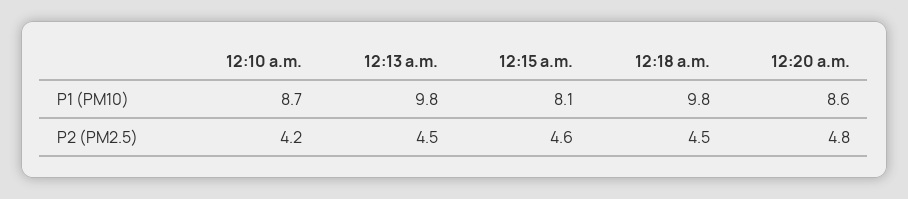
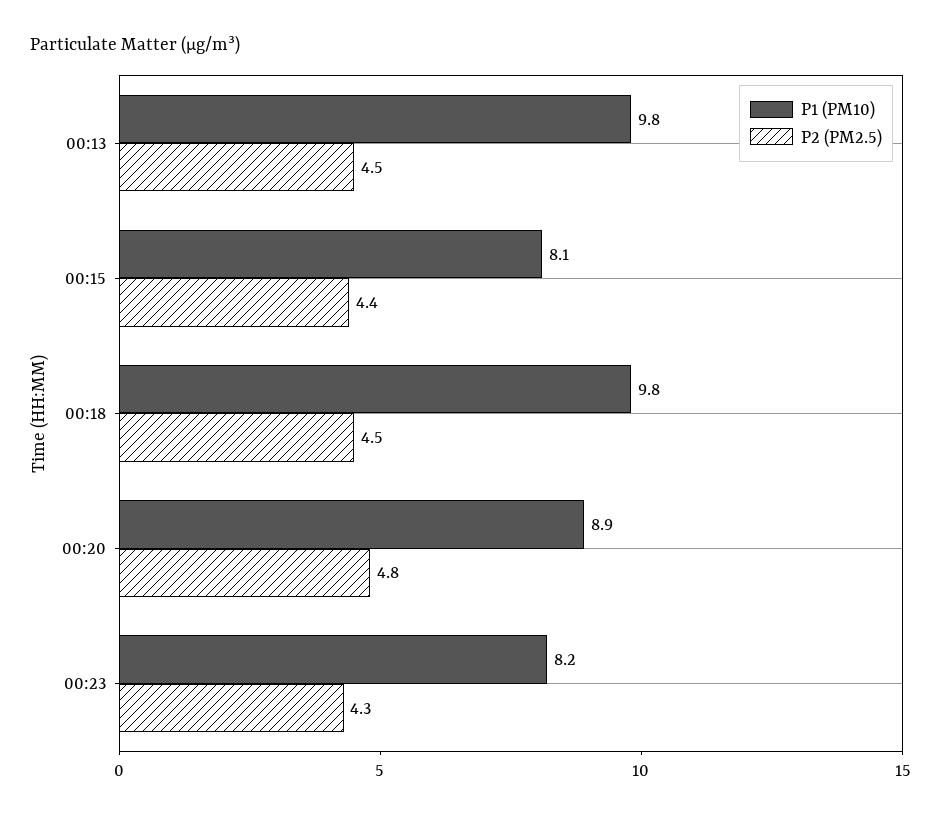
P1 (PM10), 12:10 a.m.: 8.7 -> none
P1 (PM10), 12:20 a.m.: 8.6 -> 8.9
P2 (PM2.5), 12:10 a.m.: 4.2 -> none
P2 (PM2.5), 12:15 a.m.: 4.6 -> 4.4
P1 (PM10), 00:23: none -> 8.2
P2 (PM2.5), 00:23: none -> 4.3

